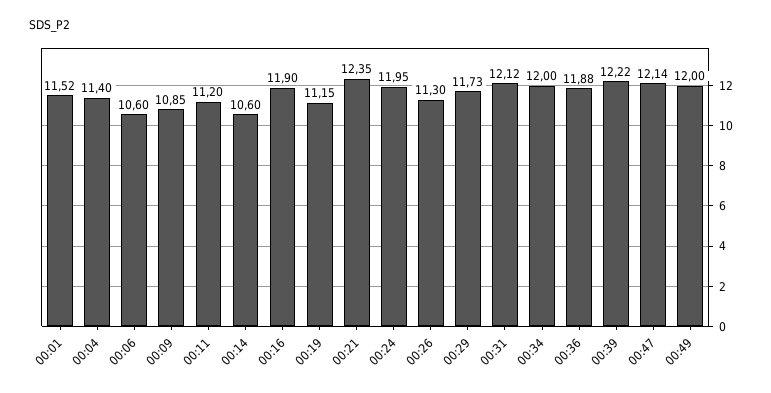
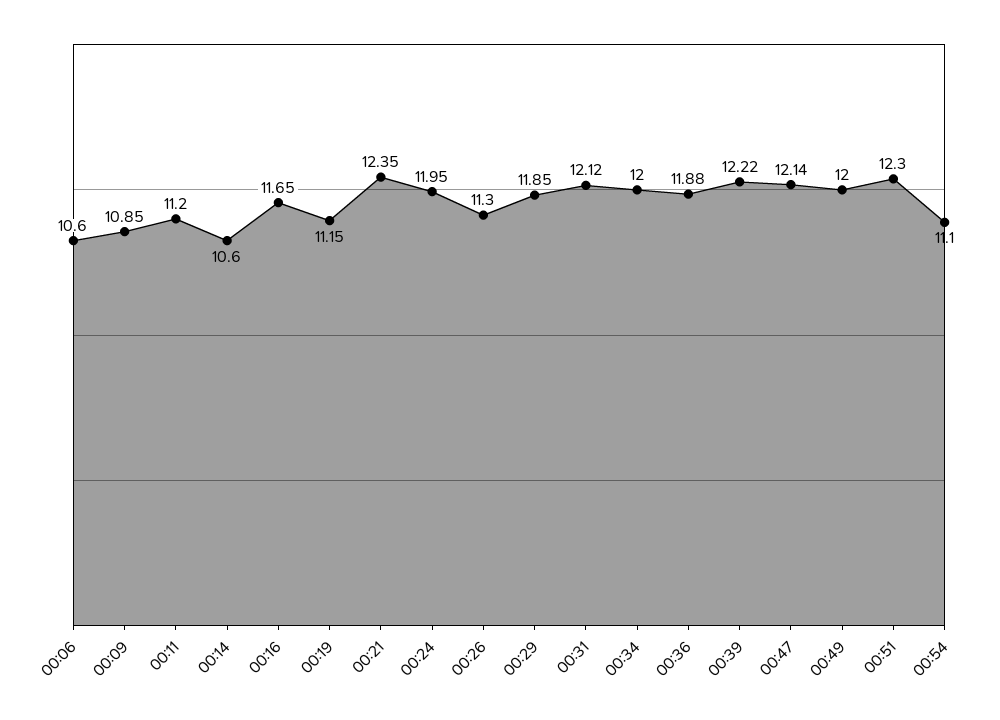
00:01: 11.52 -> none
00:04: 11.4 -> none
00:16: 11.9 -> 11.65
00:29: 11.73 -> 11.85
00:51: none -> 12.3
00:54: none -> 11.1

